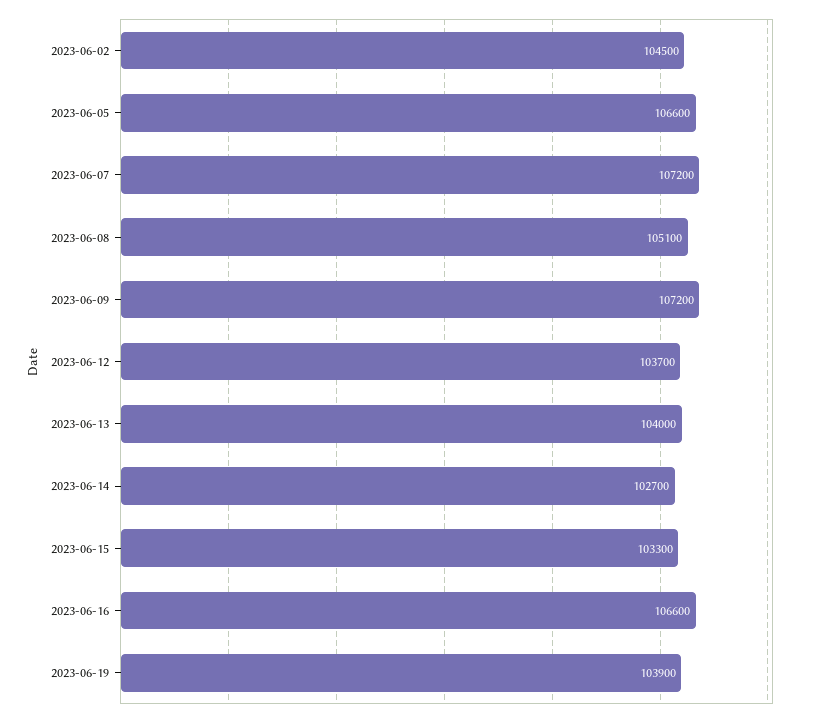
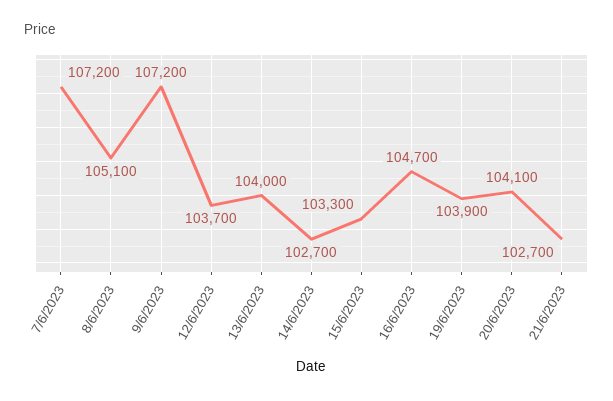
2023-06-02: 104500 -> none
2023-06-05: 106600 -> none
2023-06-16: 106600 -> 104700
20/6/2023: none -> 104100
21/6/2023: none -> 102700

